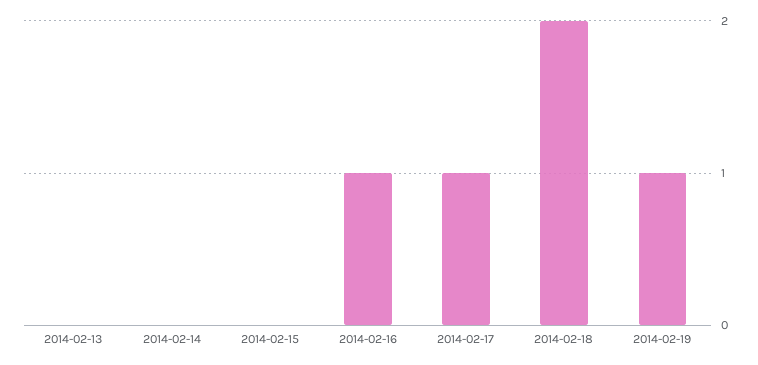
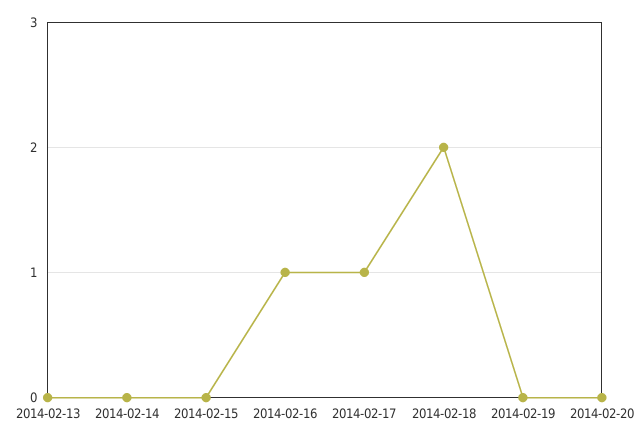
2014-02-19: 1 -> 0
2014-02-20: none -> 0

